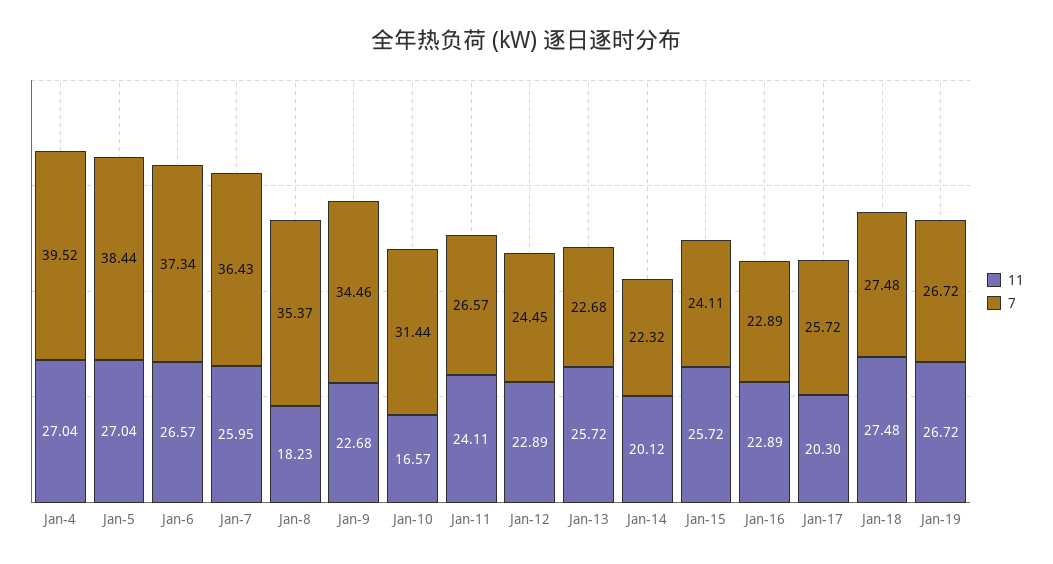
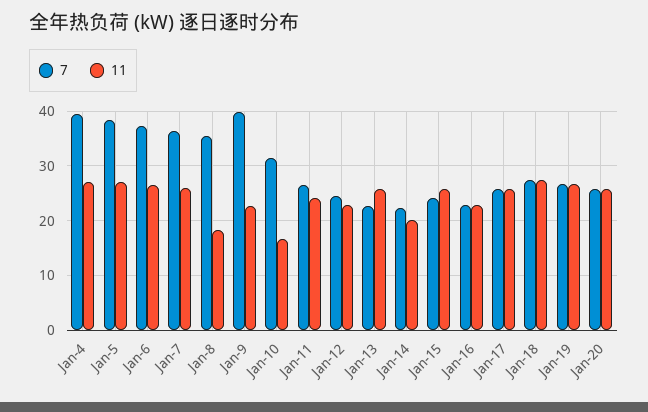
7, Jan-9: 34.46 -> 40
11, Jan-17: 20.3 -> 26
7, Jan-20: none -> 26
11, Jan-20: none -> 26

